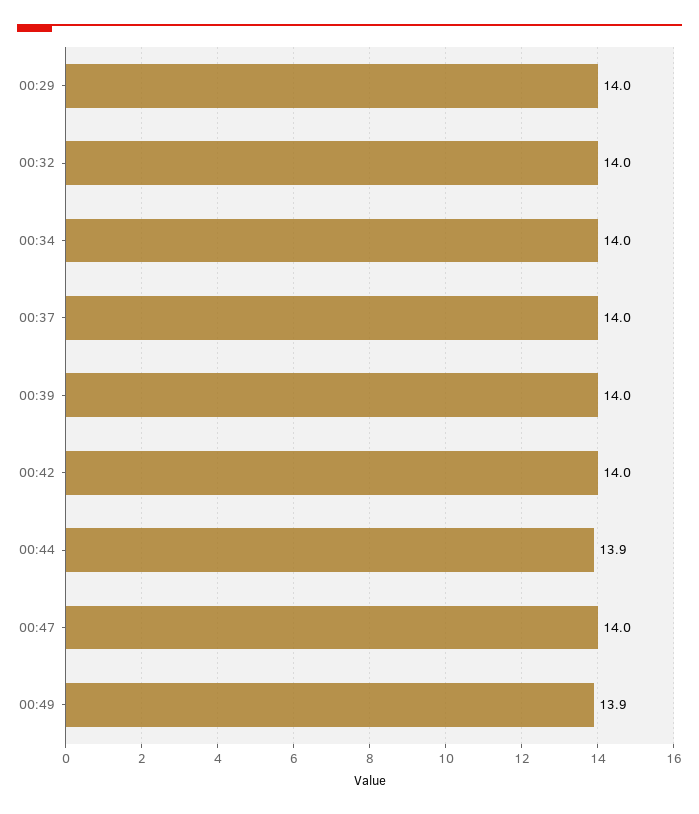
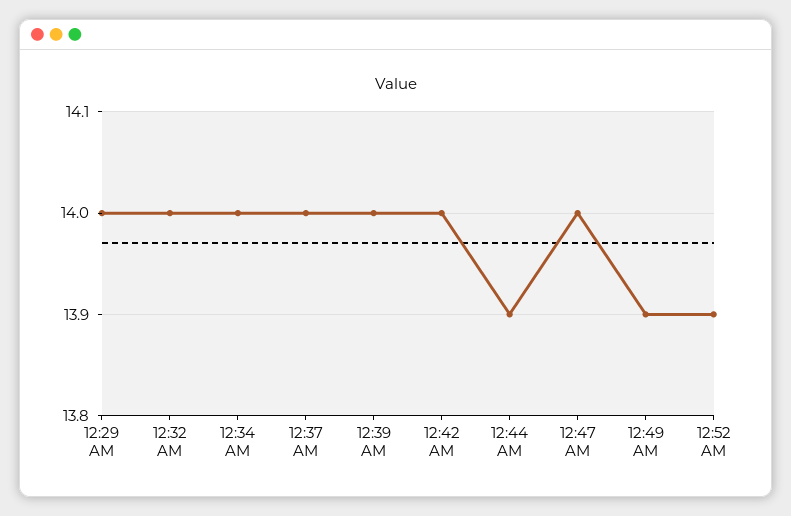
12:52 AM: none -> 13.9

